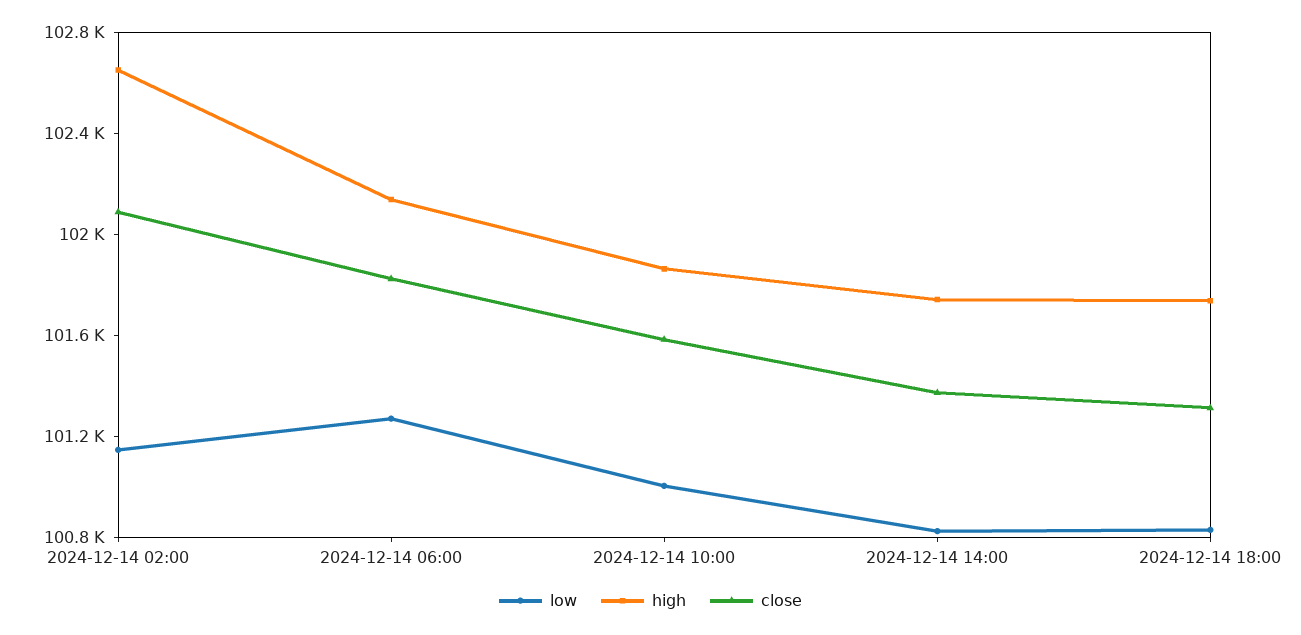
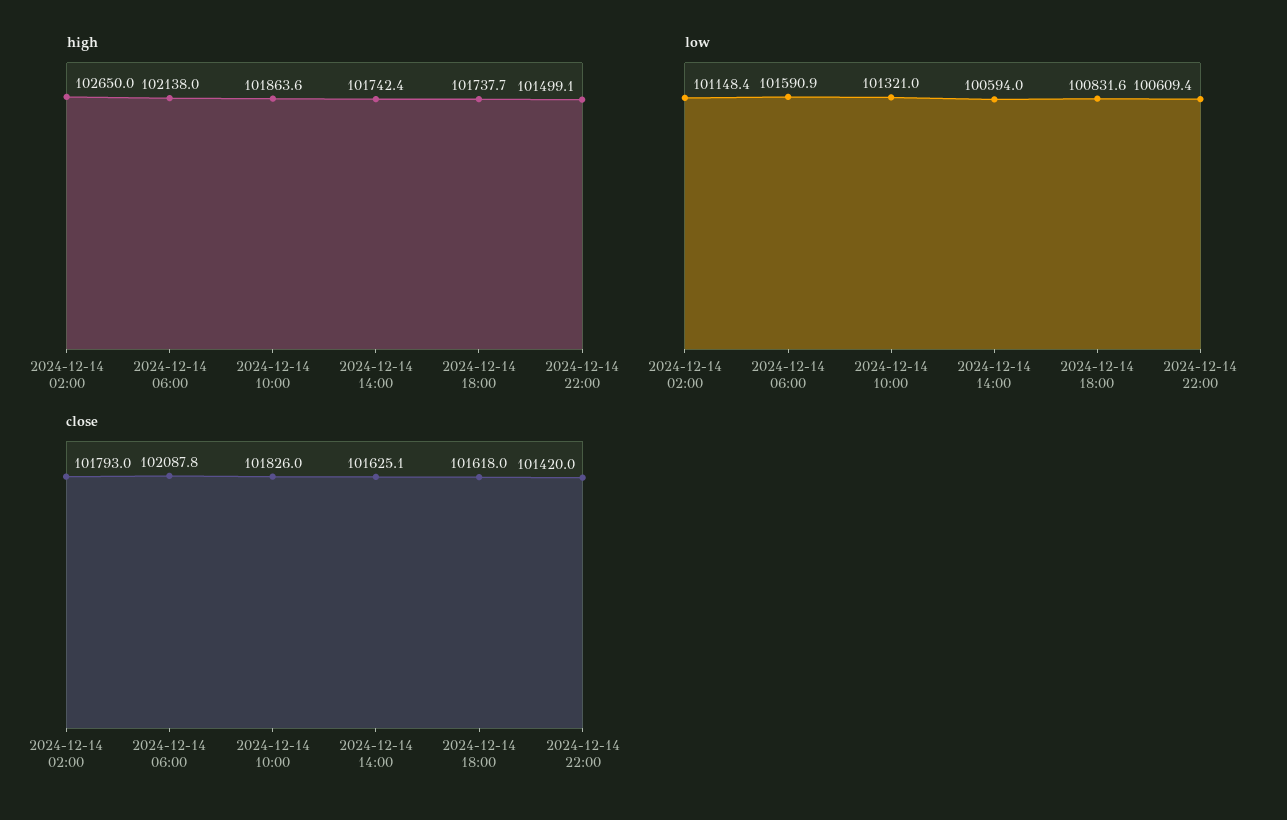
close, 2024-12-14 02:00: 102100 -> 101793
low, 2024-12-14 06:00: 101300 -> 101590.9
close, 2024-12-14 06:00: 101800 -> 102087.8
low, 2024-12-14 10:00: 101000 -> 101321
close, 2024-12-14 10:00: 101600 -> 101826
low, 2024-12-14 14:00: 100800 -> 100594
close, 2024-12-14 14:00: 101400 -> 101625.1
close, 2024-12-14 18:00: 101300 -> 101618
high, 2024-12-14 22:00: none -> 101499.1
low, 2024-12-14 22:00: none -> 100609.4
close, 2024-12-14 22:00: none -> 101420

